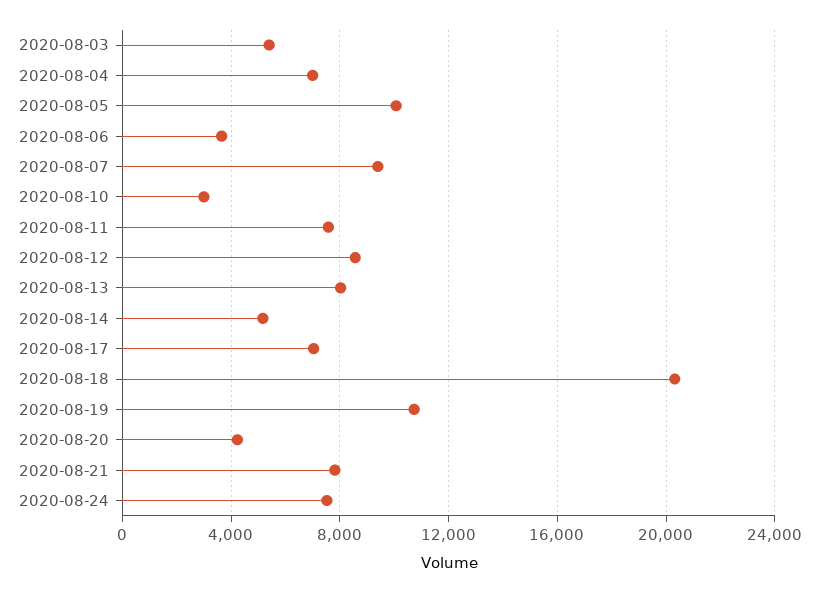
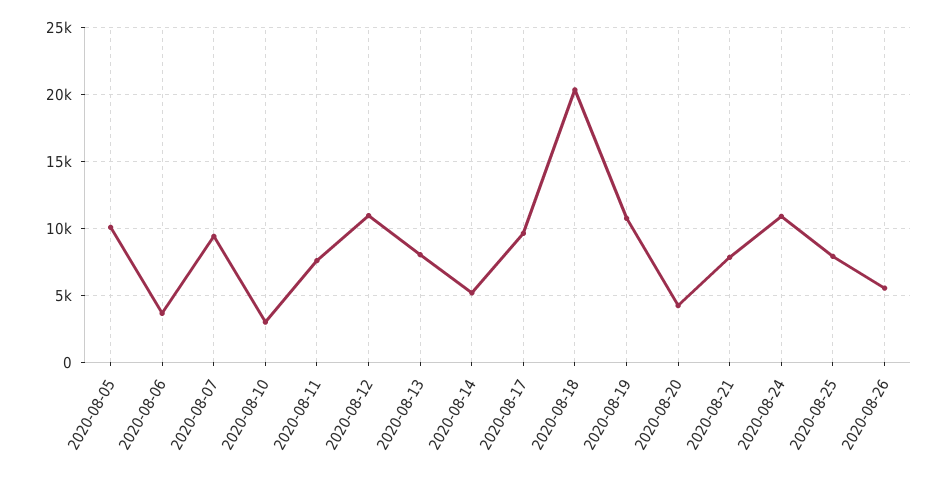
2020-08-03: 5500 -> none
2020-08-04: 7000 -> none
2020-08-12: 8500 -> 11000
2020-08-17: 7000 -> 9500
2020-08-24: 7500 -> 11000
2020-08-25: none -> 8000
2020-08-26: none -> 5500

